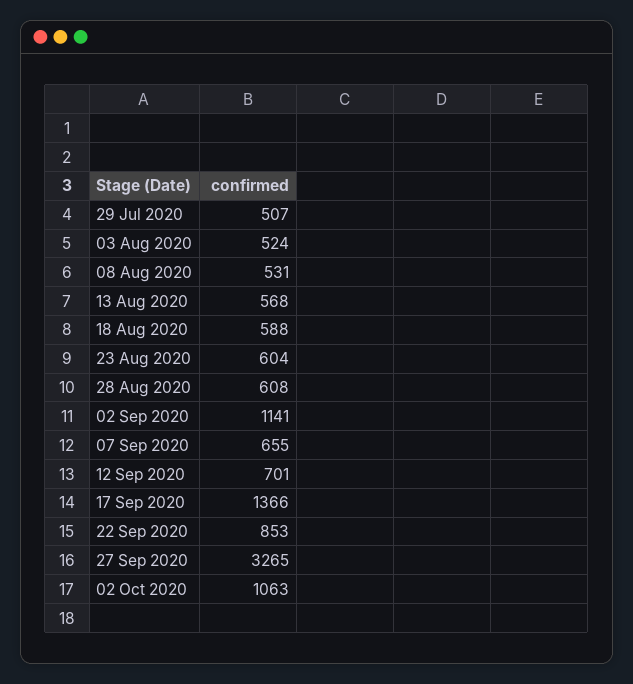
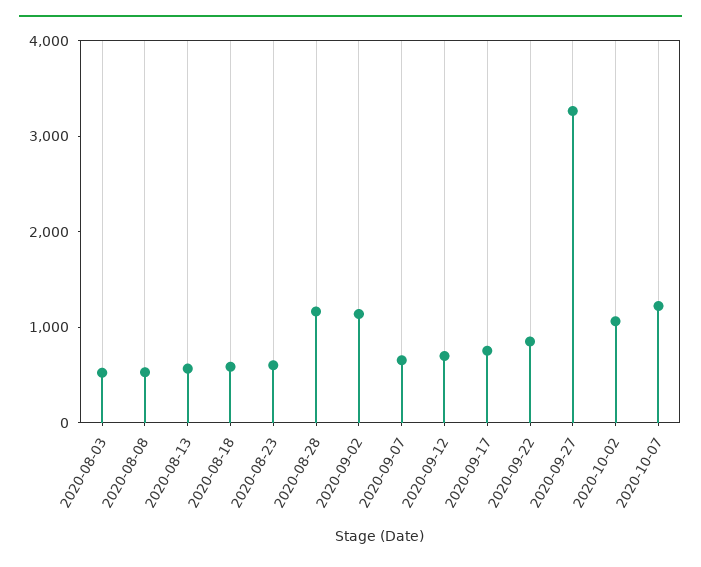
29 Jul 2020: 507 -> none
28 Aug 2020: 608 -> 1200
17 Sep 2020: 1366 -> 800
2020-10-07: none -> 1200

